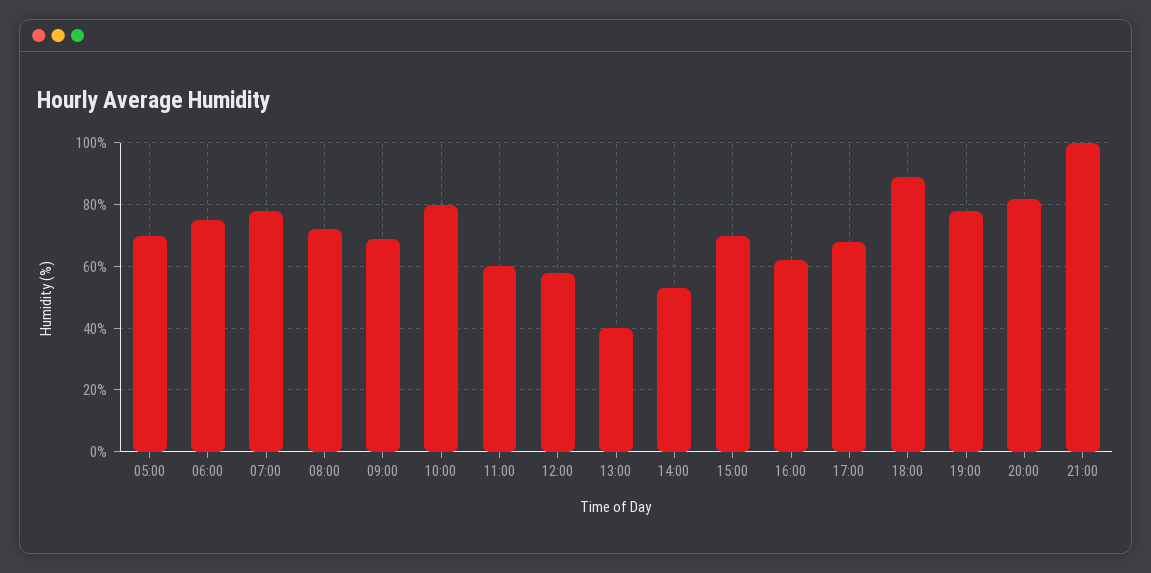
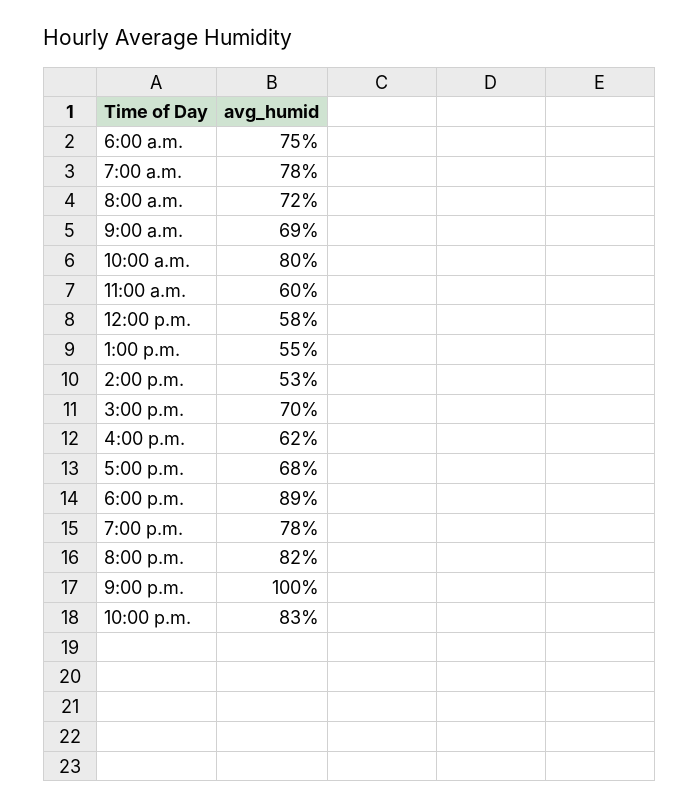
05:00: 70 -> none
13:00: 40 -> 55
10:00 p.m.: none -> 83

